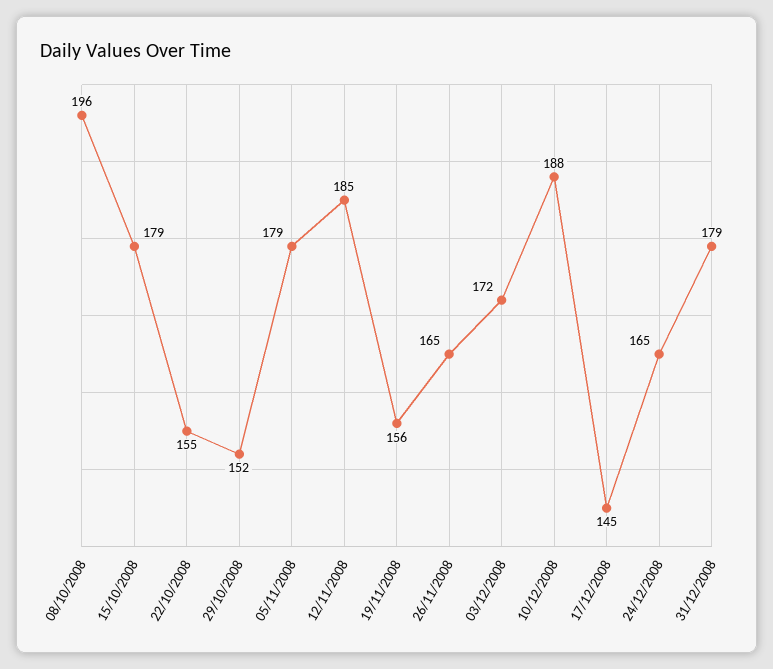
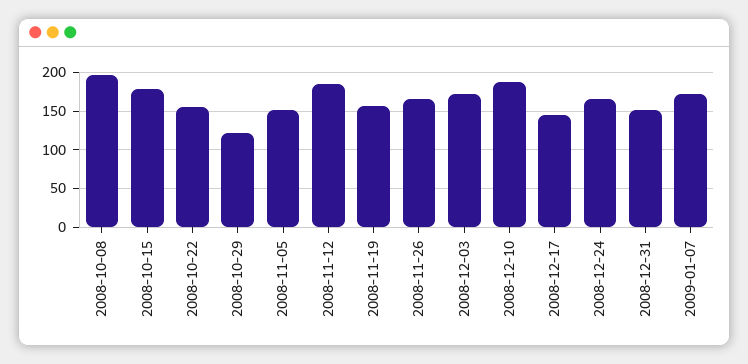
29/10/2008: 152 -> 120
05/11/2008: 179 -> 150
31/12/2008: 179 -> 150
2009-01-07: none -> 170

